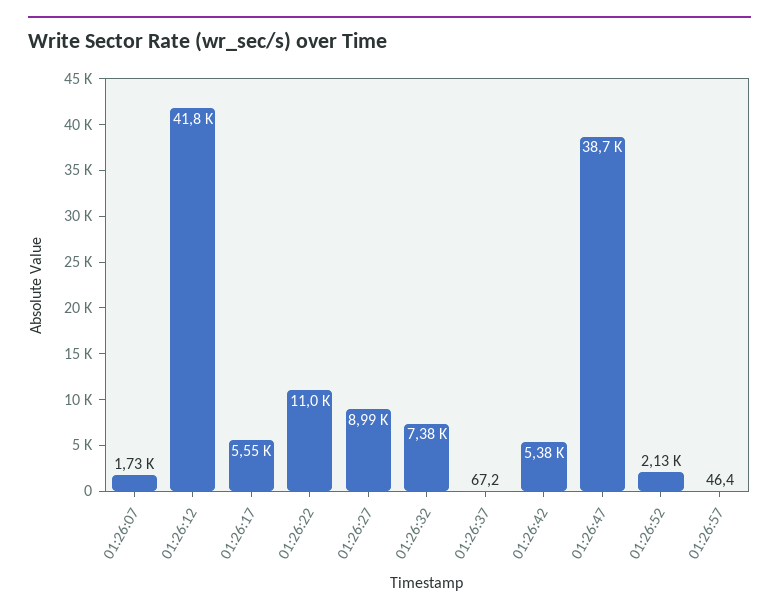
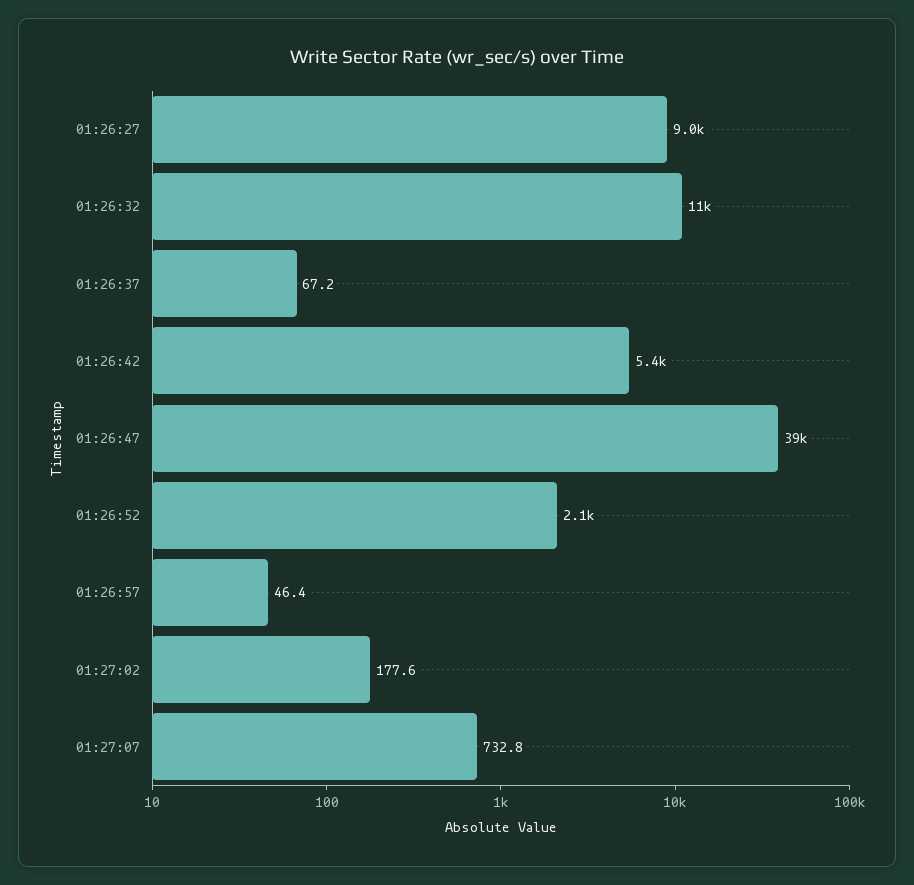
01:26:07: 1730 -> none
01:26:12: 41800 -> none
01:26:17: 5550 -> none
01:26:22: 11000 -> none
01:26:32: 7380 -> 11000
01:27:02: none -> 177.6
01:27:07: none -> 732.8

